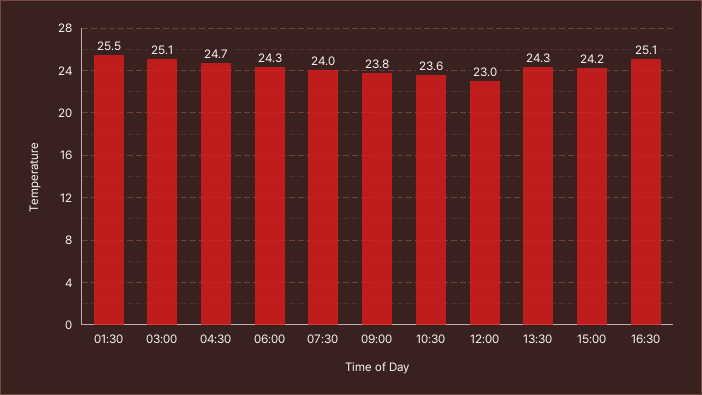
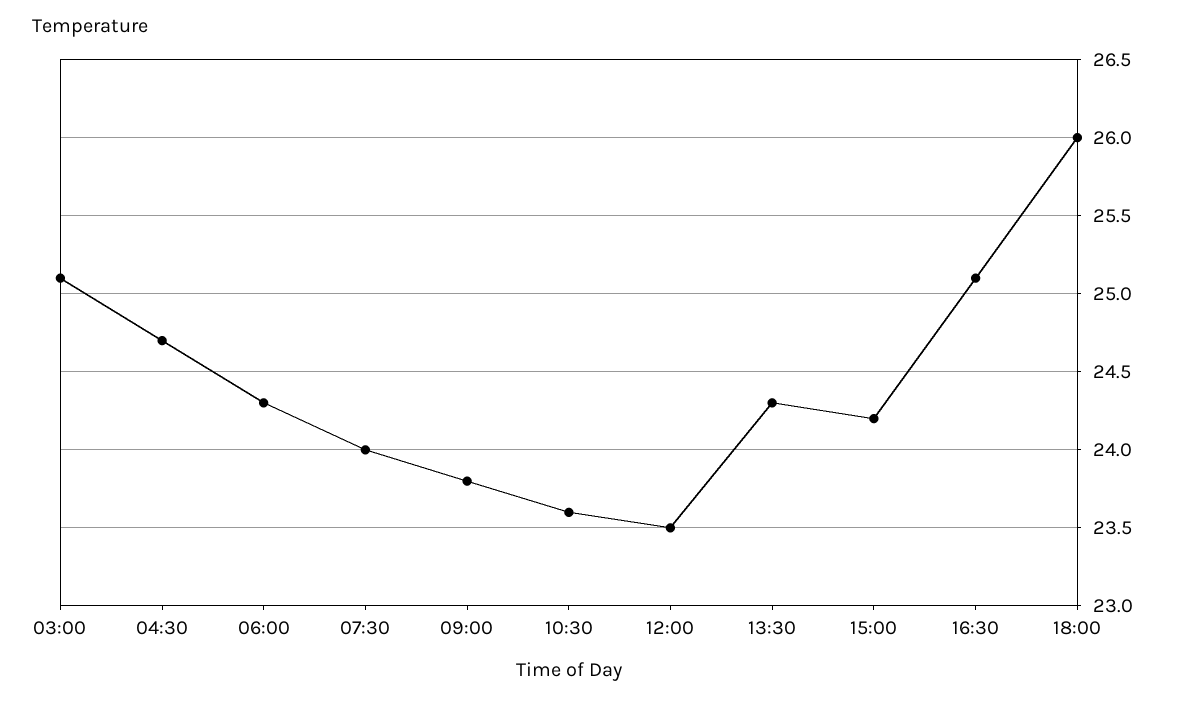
01:30: 25.5 -> none
12:00: 23 -> 23.5
18:00: none -> 26

